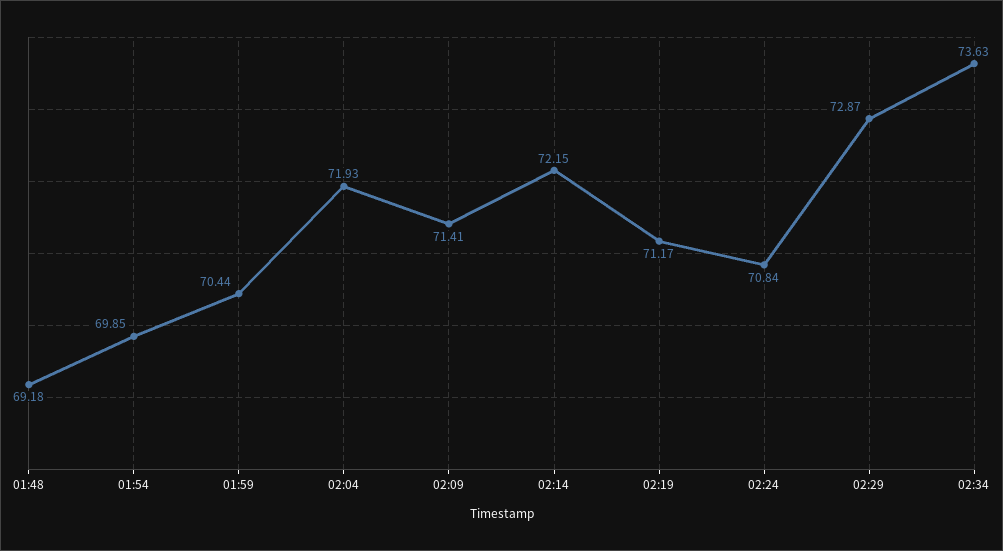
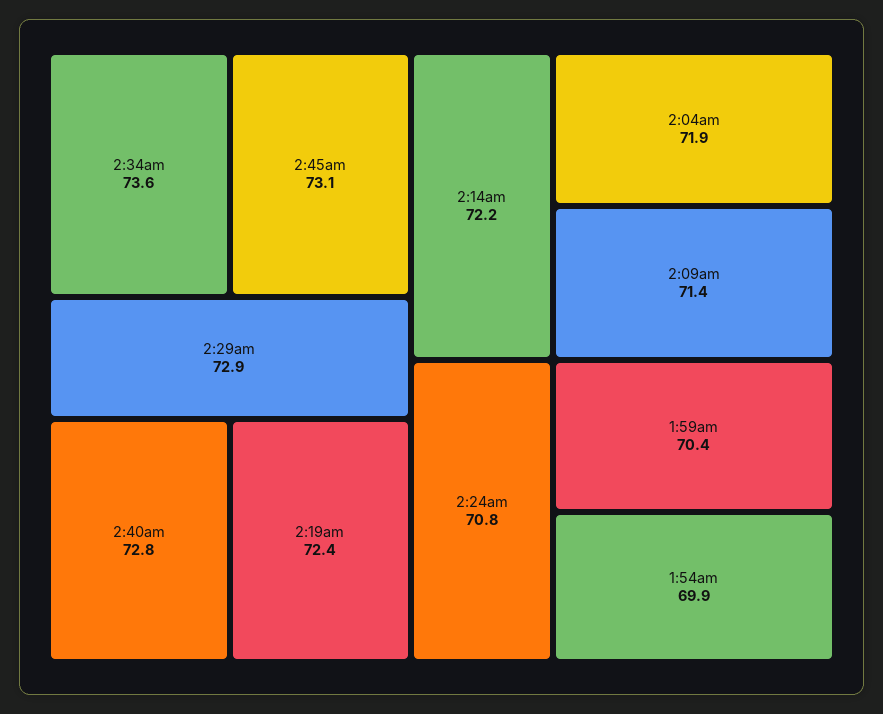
01:48: 69.18 -> none
02:19: 71.17 -> 72.4
2:45am: none -> 73.1
2:40am: none -> 72.8

